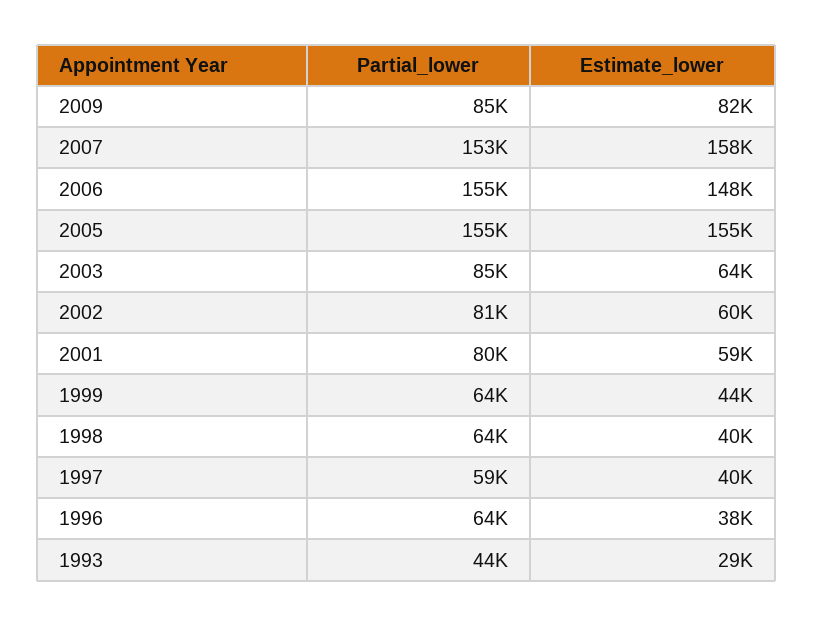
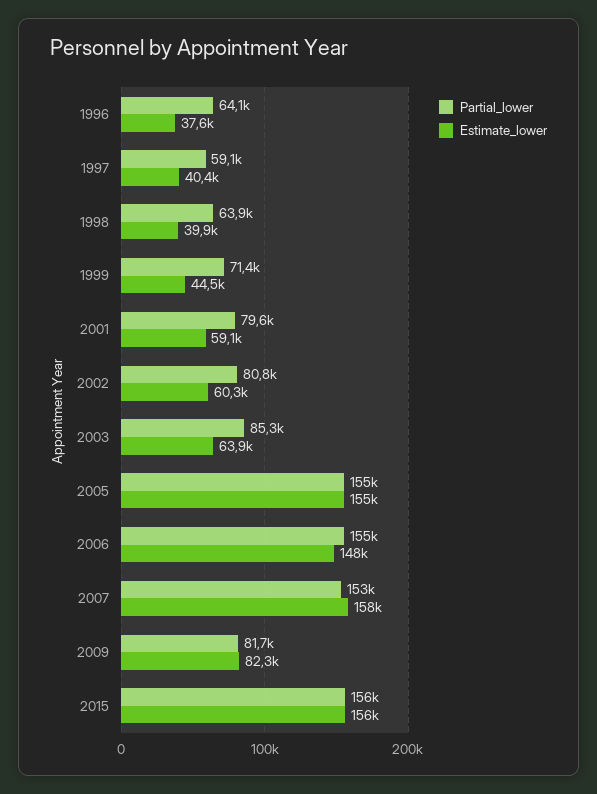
Partial_lower, 2009: 85000 -> 81700
Partial_lower, 1999: 64000 -> 71400
Partial_lower, 1993: 44000 -> none
Estimate_lower, 1993: 29000 -> none
Partial_lower, 2015: none -> 156000
Estimate_lower, 2015: none -> 156000

